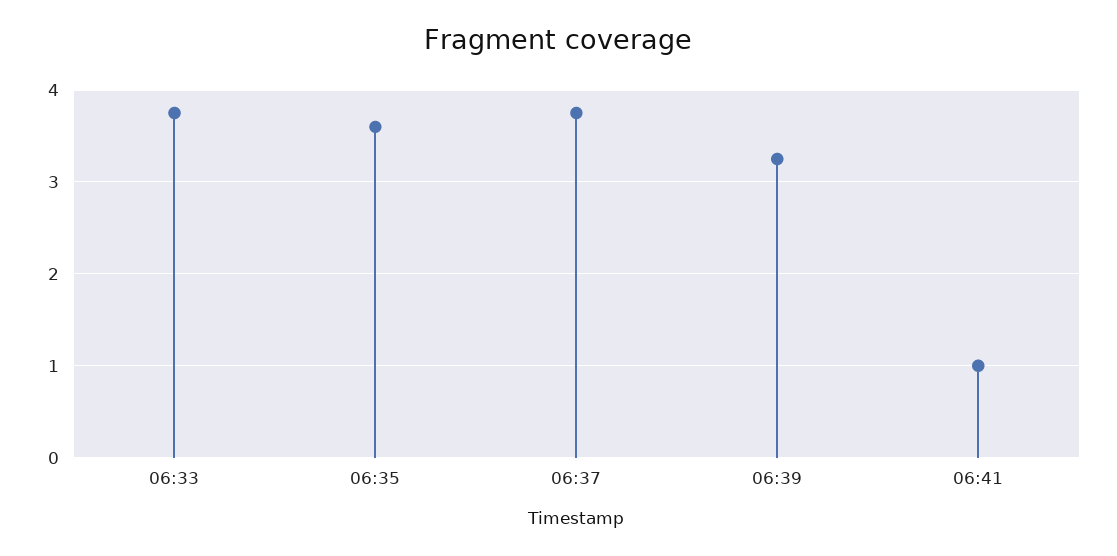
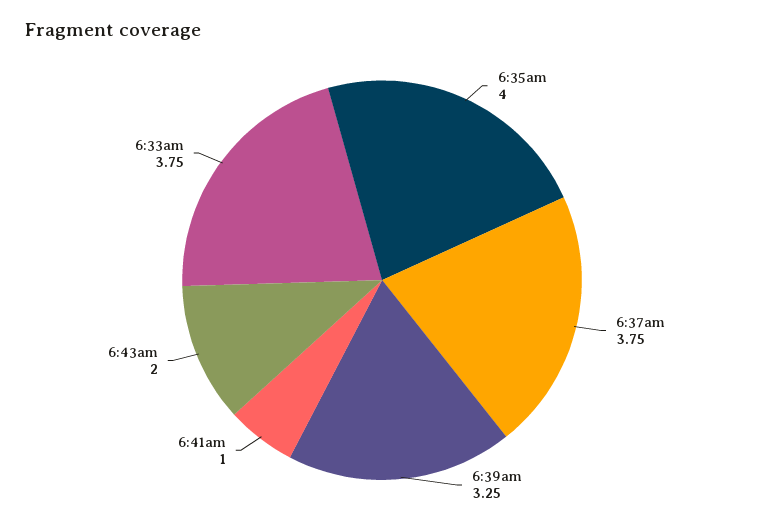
06:35: 3.6 -> 4
6:43am: none -> 2

